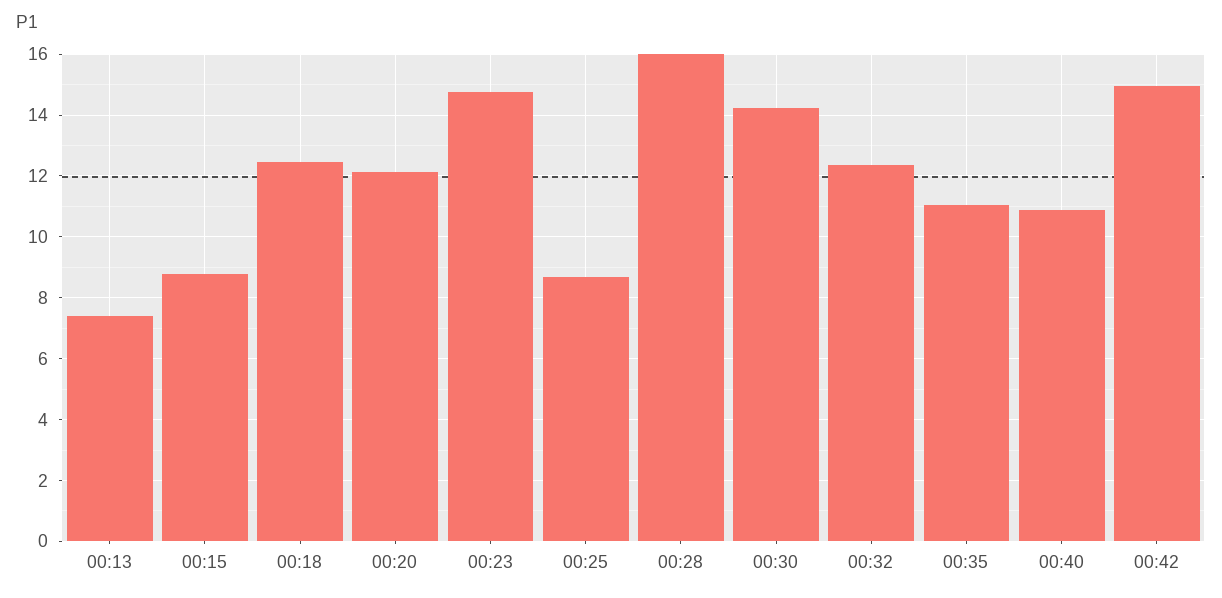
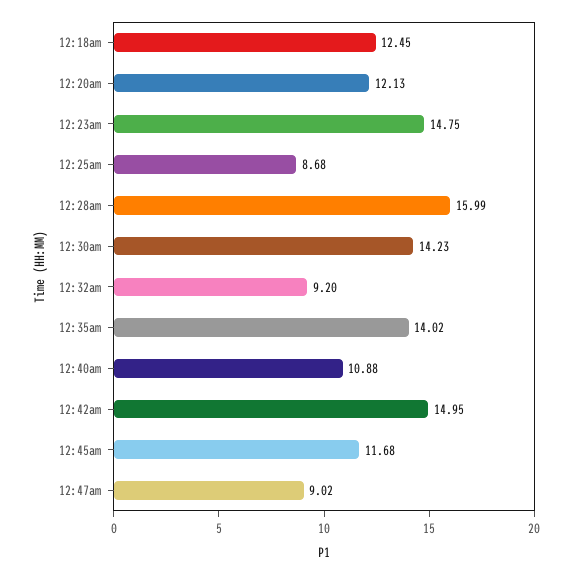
00:13: 7.4 -> none
00:15: 8.8 -> none
00:32: 12.4 -> 9.2
00:35: 11 -> 14.02
12:45am: none -> 11.68
12:47am: none -> 9.02

